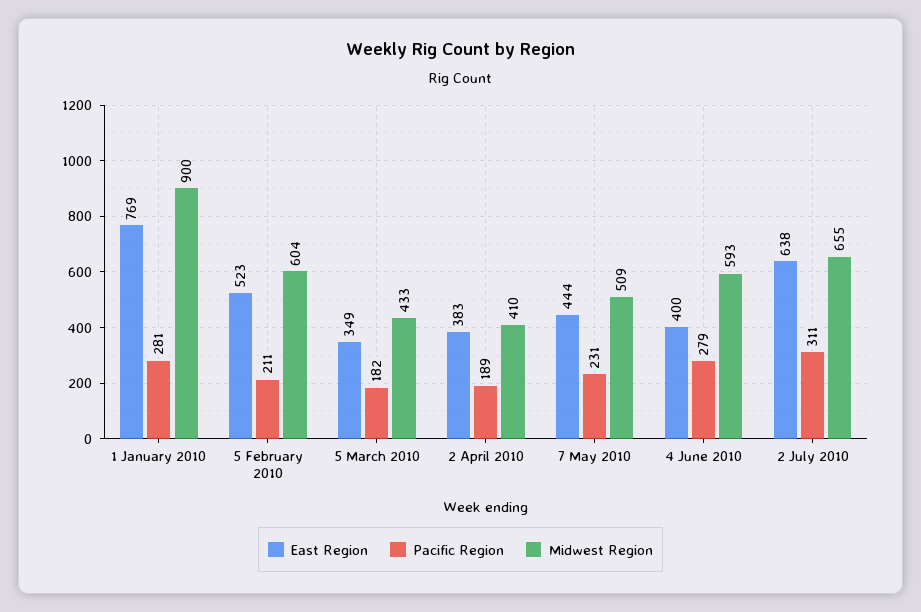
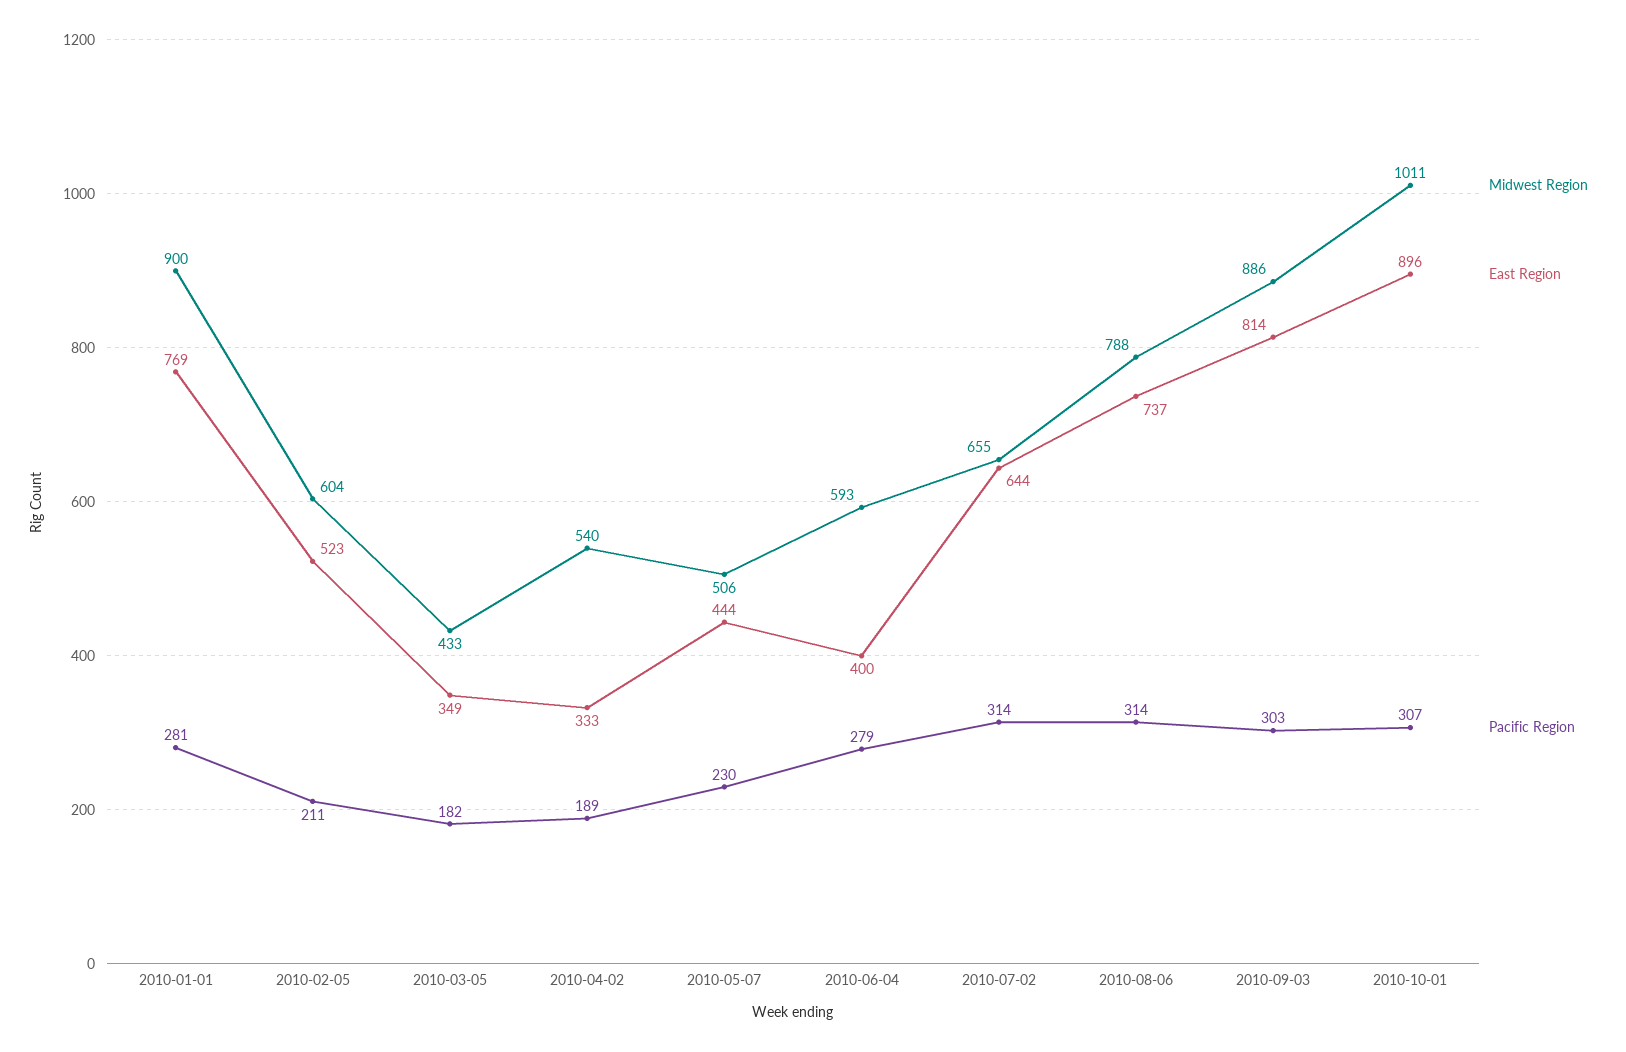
East Region, 2 April 2010: 383 -> 333
Midwest Region, 2 April 2010: 410 -> 540
Pacific Region, 7 May 2010: 231 -> 230
Midwest Region, 7 May 2010: 509 -> 506
East Region, 2 July 2010: 638 -> 644
Pacific Region, 2 July 2010: 311 -> 314
Midwest Region, 2010-08-06: none -> 788
East Region, 2010-08-06: none -> 737
Pacific Region, 2010-08-06: none -> 314
Midwest Region, 2010-09-03: none -> 886
East Region, 2010-09-03: none -> 814
Pacific Region, 2010-09-03: none -> 303
Midwest Region, 2010-10-01: none -> 1011
East Region, 2010-10-01: none -> 896
Pacific Region, 2010-10-01: none -> 307

